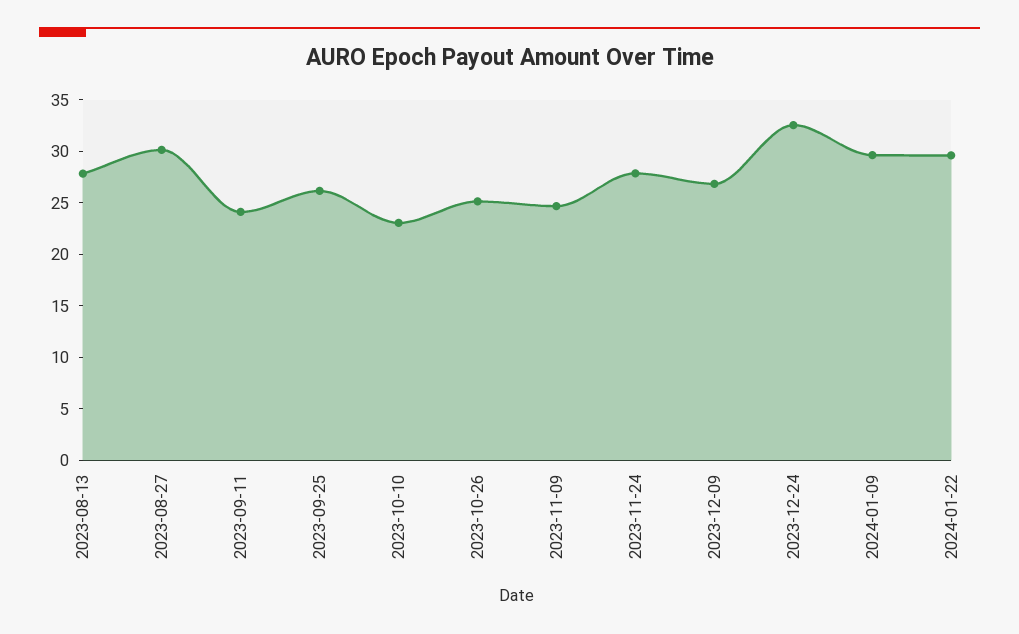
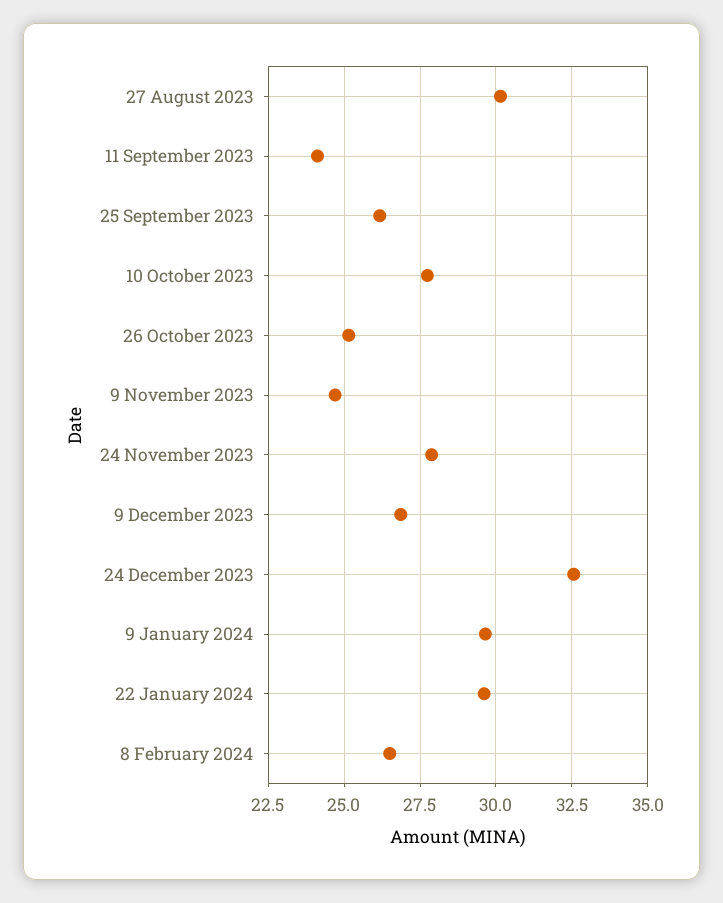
2023-08-13: 28 -> none
2023-10-10: 23 -> 27.75
8 February 2024: none -> 26.5

